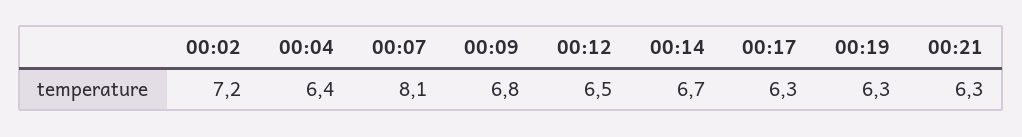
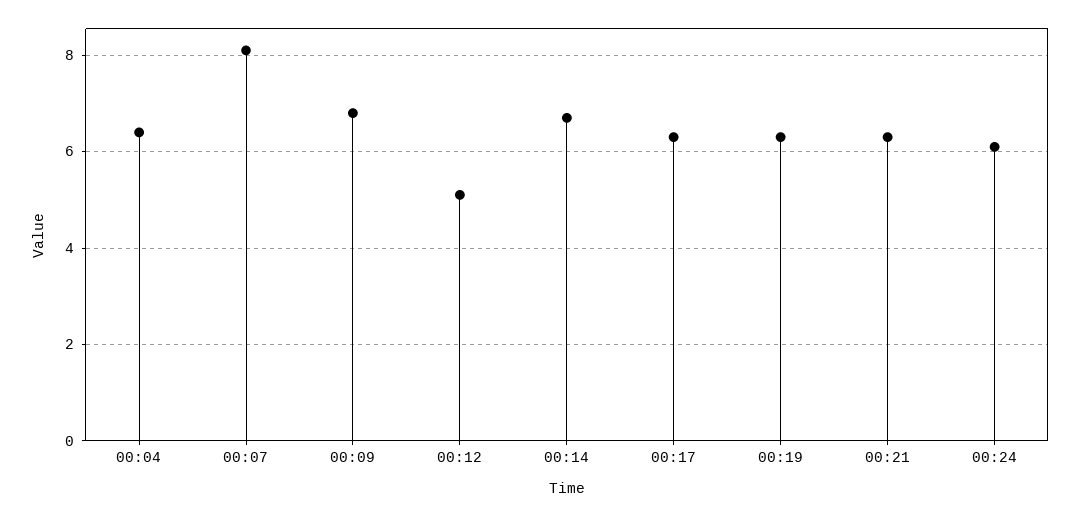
00:02: 7.2 -> none
00:12: 6.5 -> 5
00:24: none -> 6

